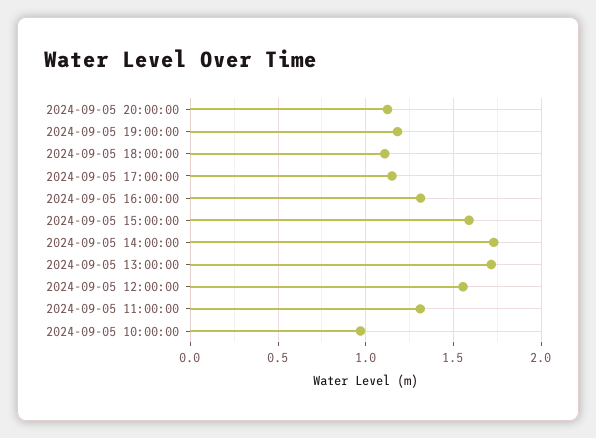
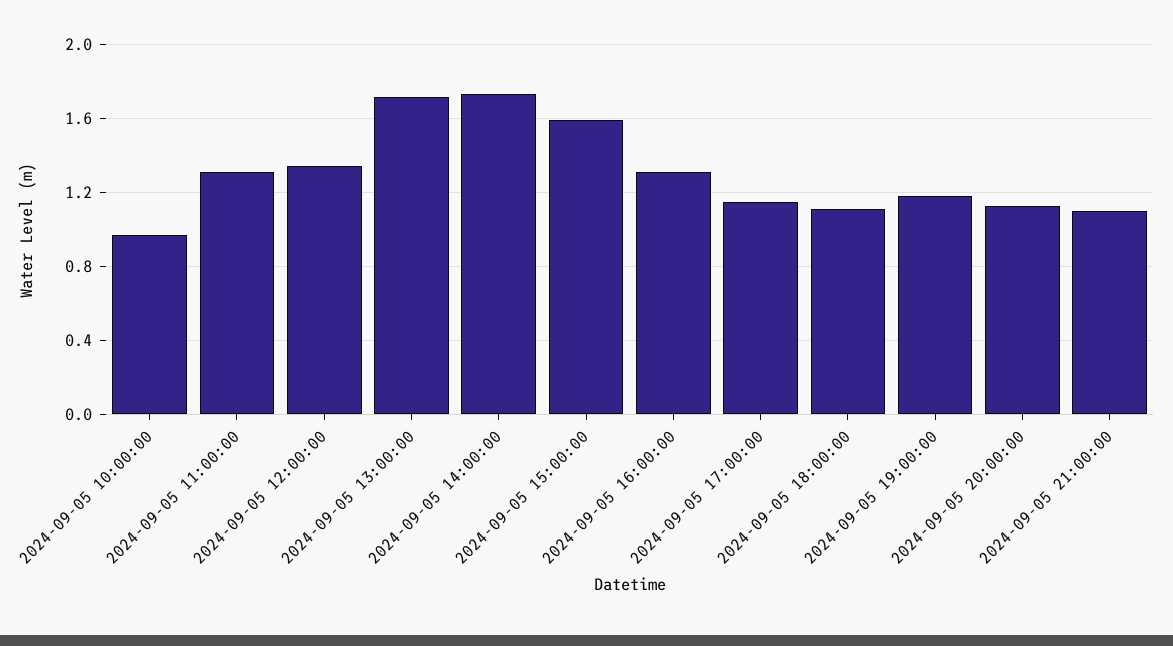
2024-09-05 12:00:00: 1.55 -> 1.35
2024-09-05 21:00:00: none -> 1.1

